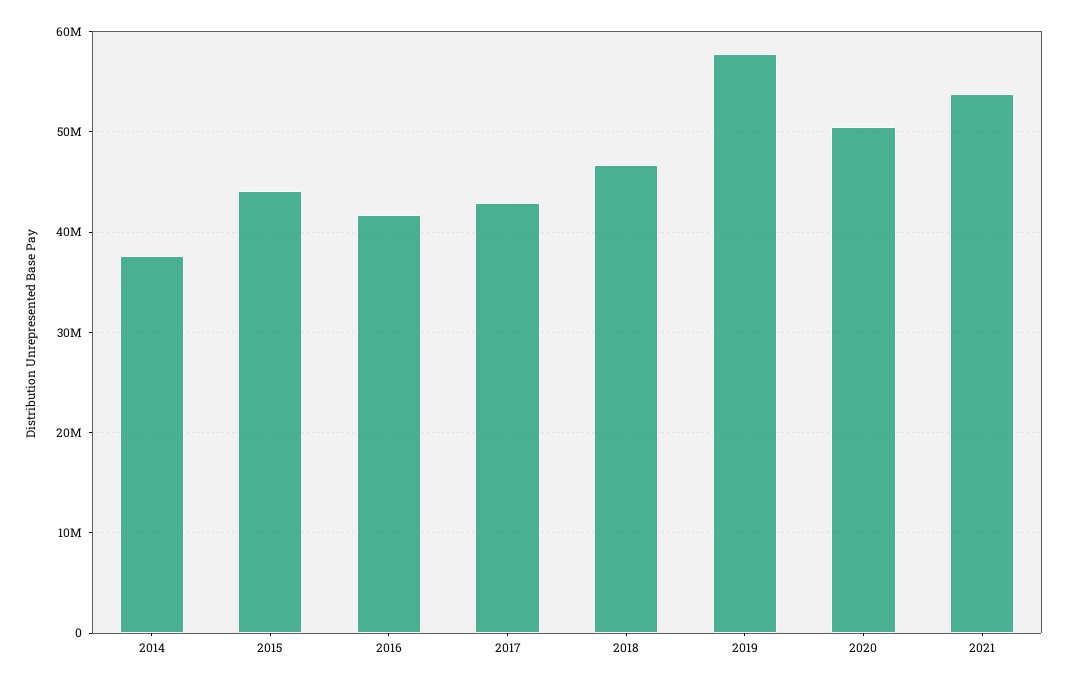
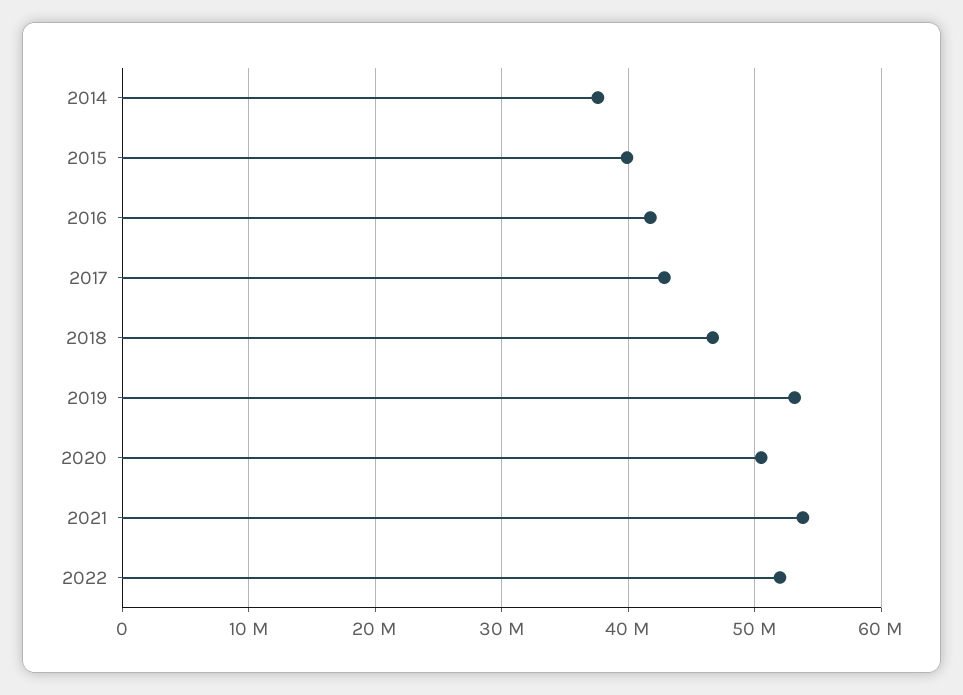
2015: 44000000 -> 40000000
2019: 58000000 -> 53000000
2022: none -> 52000000

